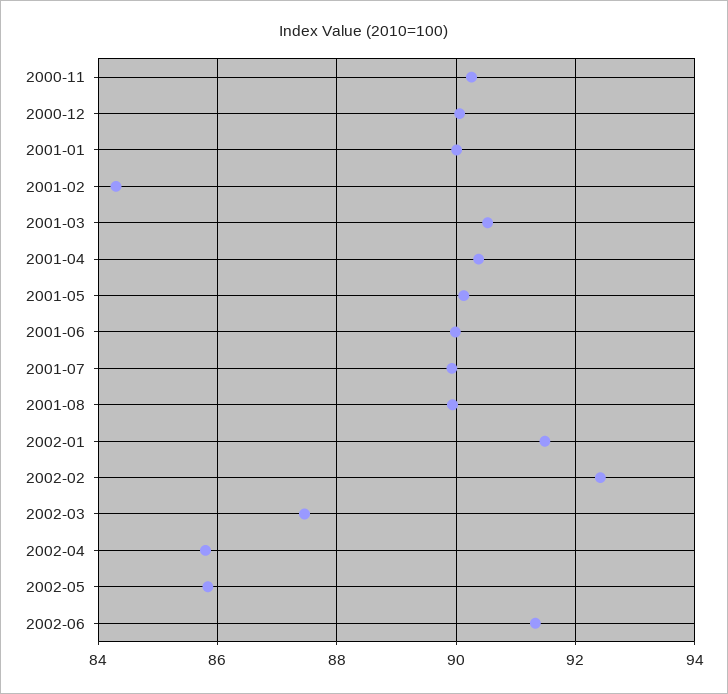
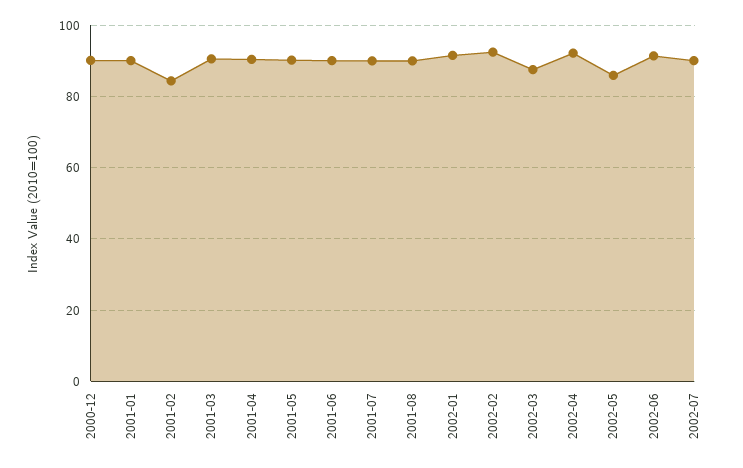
2000-11: 90.2 -> none
2002-04: 85.8 -> 92
2002-07: none -> 90

